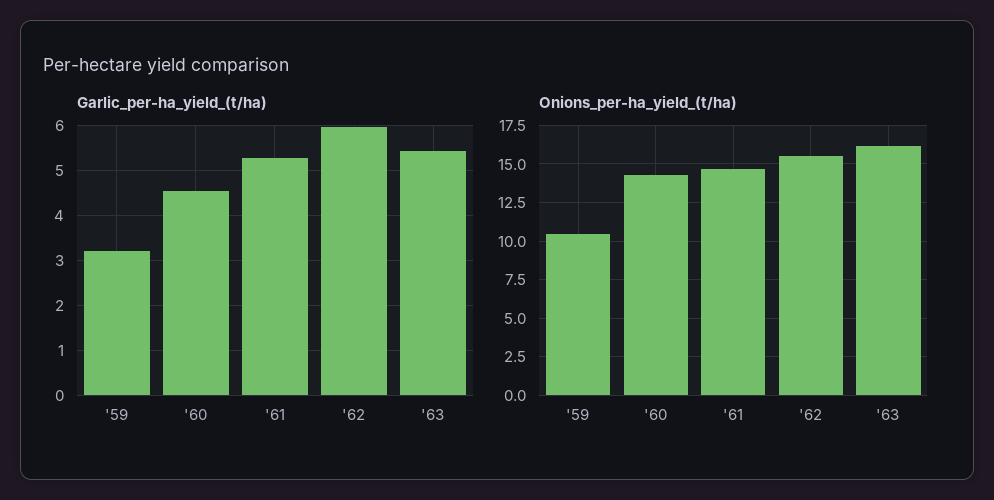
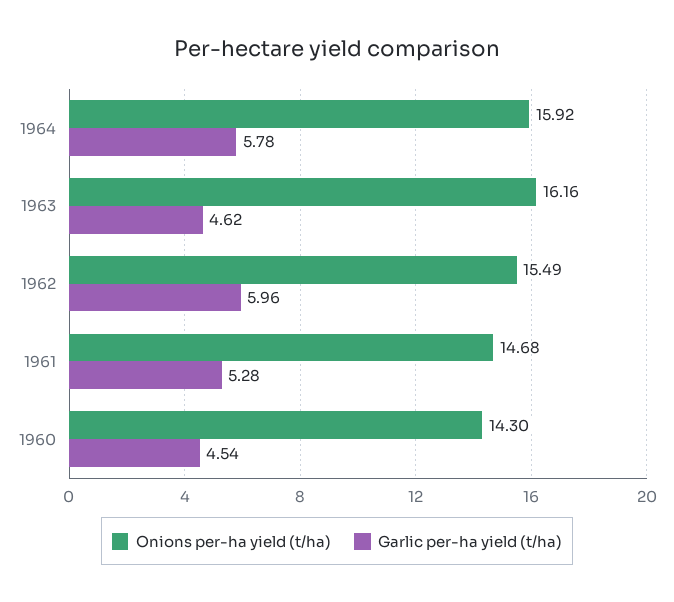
Garlic_per-ha_yield_(t/ha), '59: 3.2 -> none
Garlic_per-ha_yield_(t/ha), '63: 5.4 -> 4.62
Onions_per-ha_yield_(t/ha), '59: 10.5 -> none
Onions_per-ha_yield_(t/ha), 1964: none -> 15.92
Garlic_per-ha_yield_(t/ha), 1964: none -> 5.78

